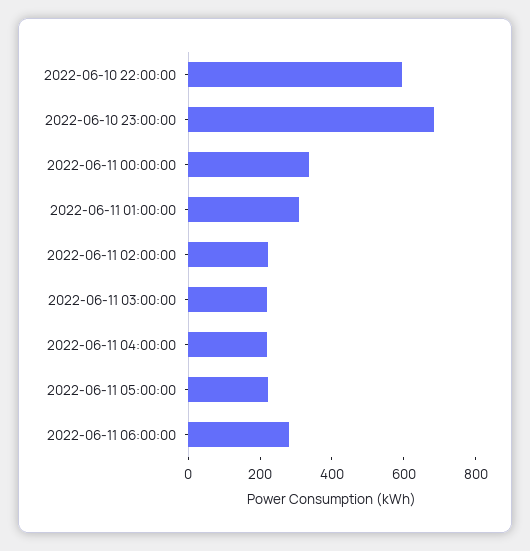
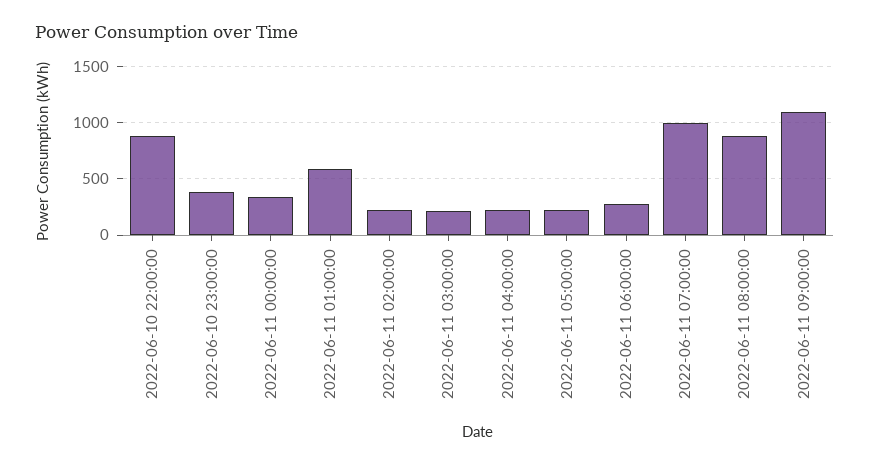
2022-06-10 22:00:00: 600 -> 900
2022-06-10 23:00:00: 700 -> 400
2022-06-11 01:00:00: 300 -> 600
2022-06-11 07:00:00: none -> 1000
2022-06-11 08:00:00: none -> 900
2022-06-11 09:00:00: none -> 1100

